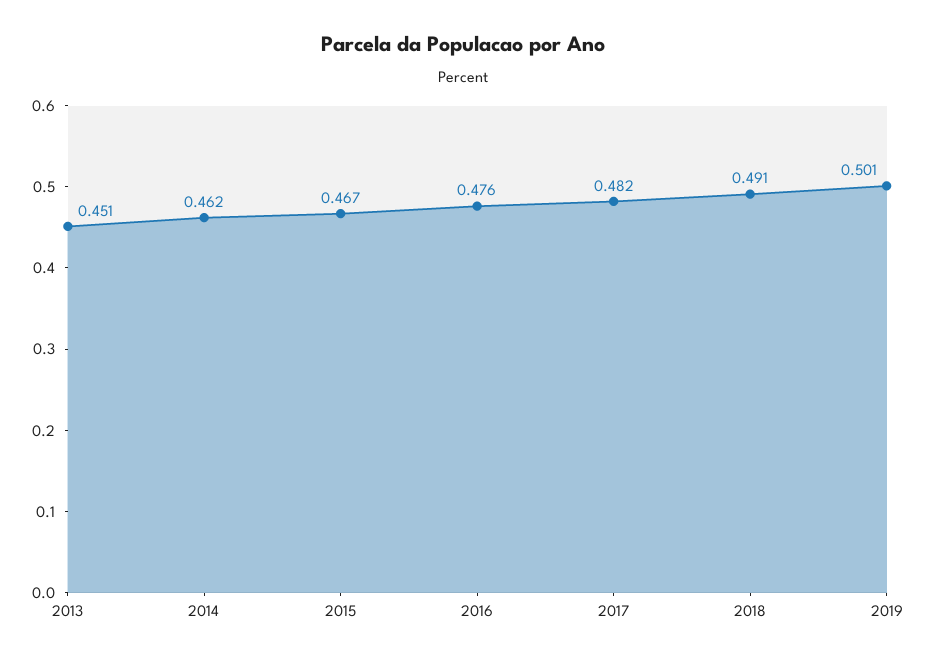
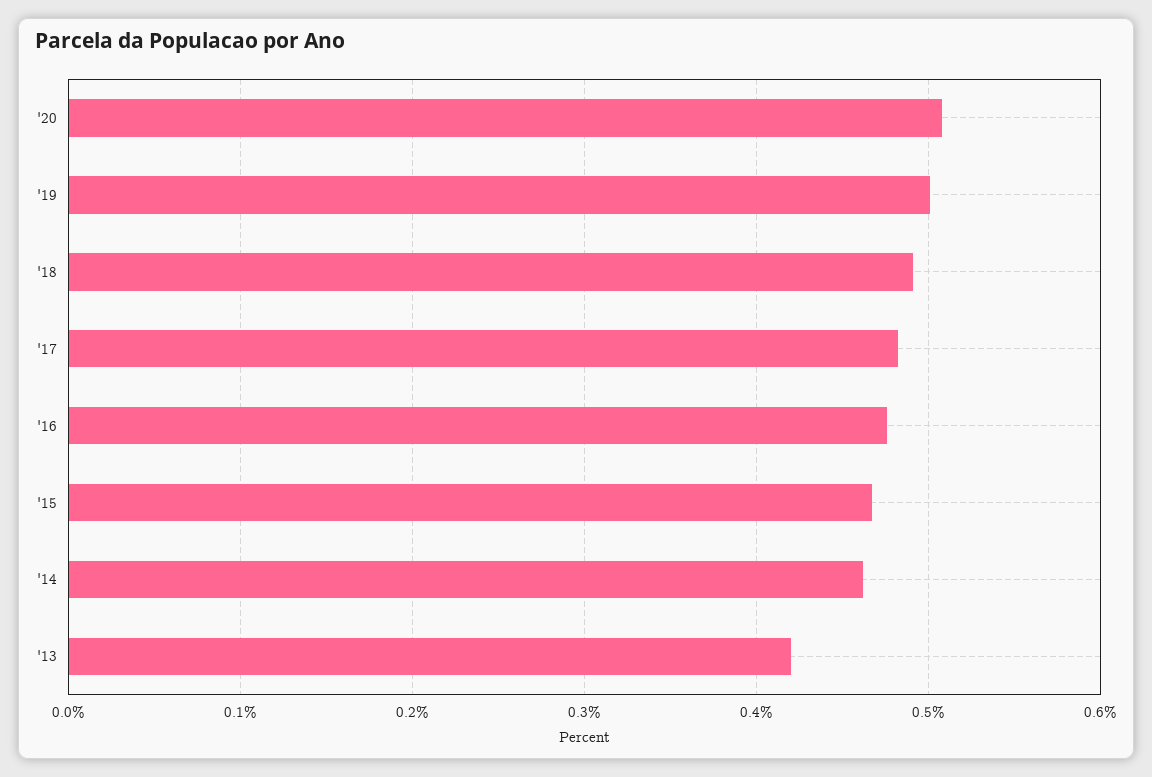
2013: 0.451 -> 0.42
'20: none -> 0.51

